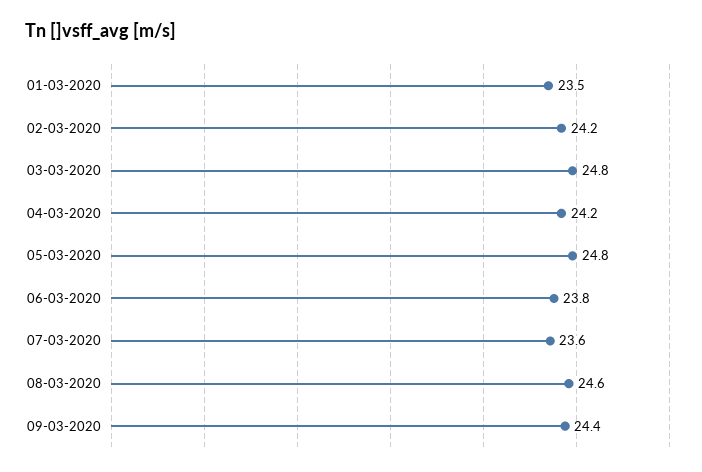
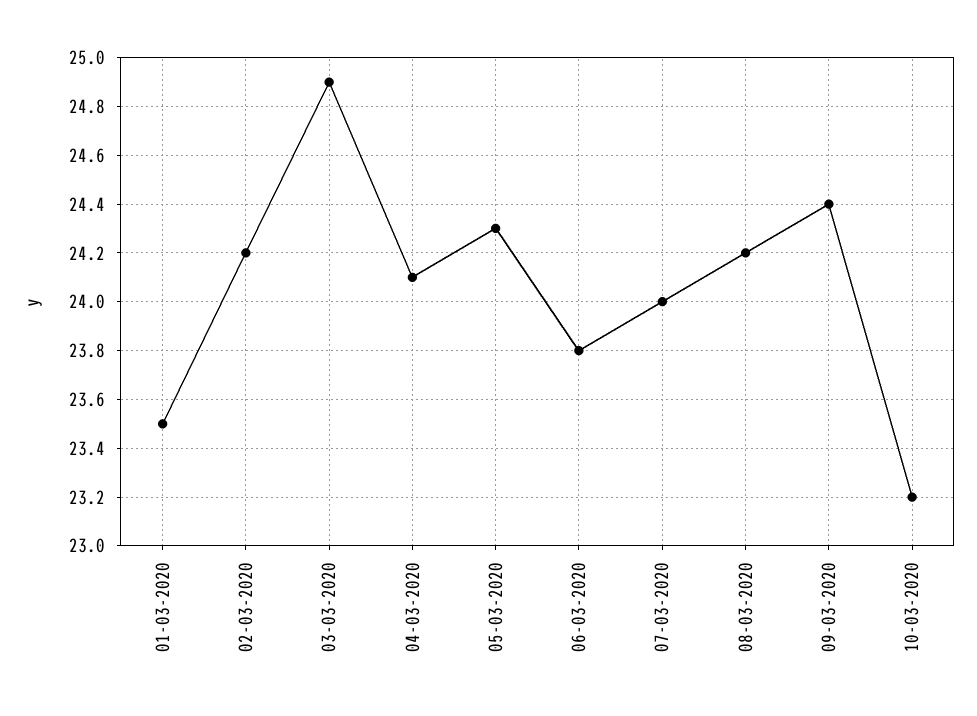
03-03-2020: 24.8 -> 24.9
04-03-2020: 24.2 -> 24.1
05-03-2020: 24.8 -> 24.3
07-03-2020: 23.6 -> 24
08-03-2020: 24.6 -> 24.2
10-03-2020: none -> 23.2

